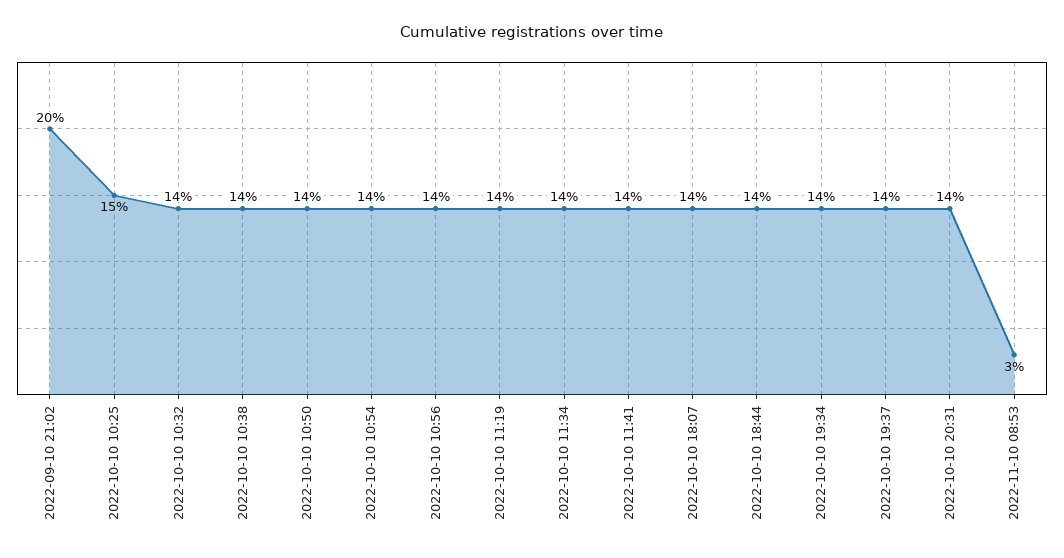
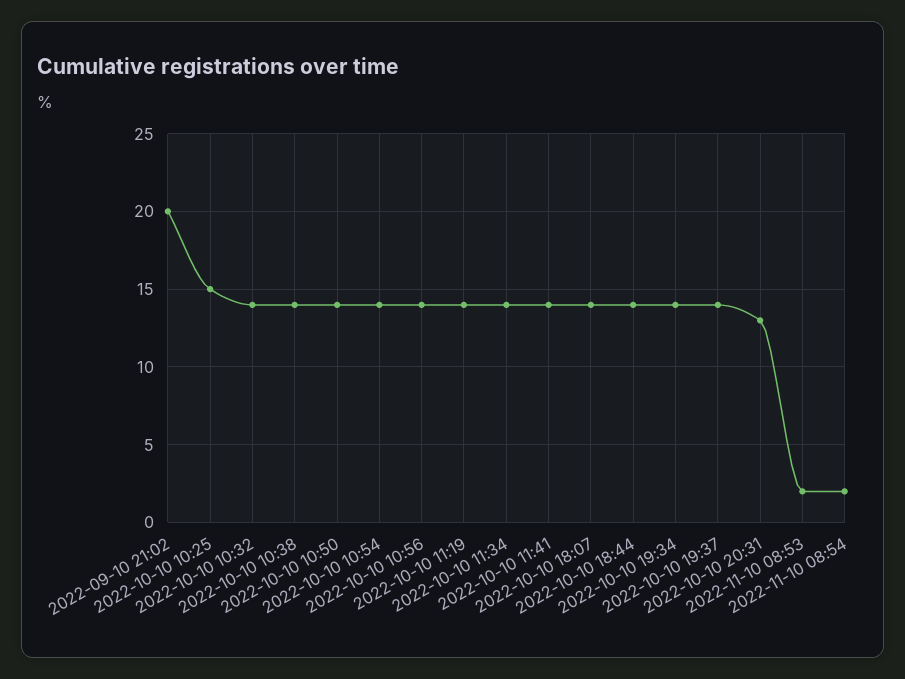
2022-10-10 20:31: 14 -> 13
2022-11-10 08:53: 3 -> 2
2022-11-10 08:54: none -> 2

